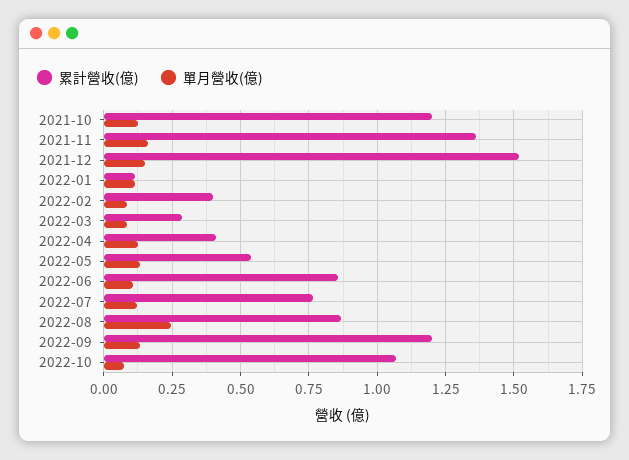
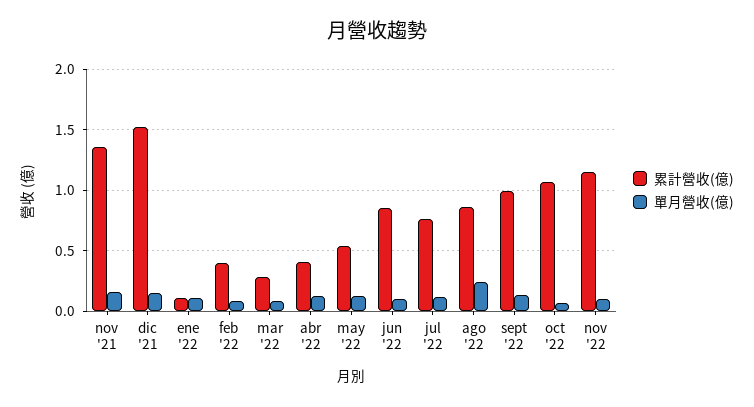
累計營收(億), 2021-10: 1.2 -> none
單月營收(億), 2021-10: 0.125 -> none
累計營收(億), 2022-09: 1.2 -> 1
累計營收(億), nov '22: none -> 1.15
單月營收(億), nov '22: none -> 0.1

